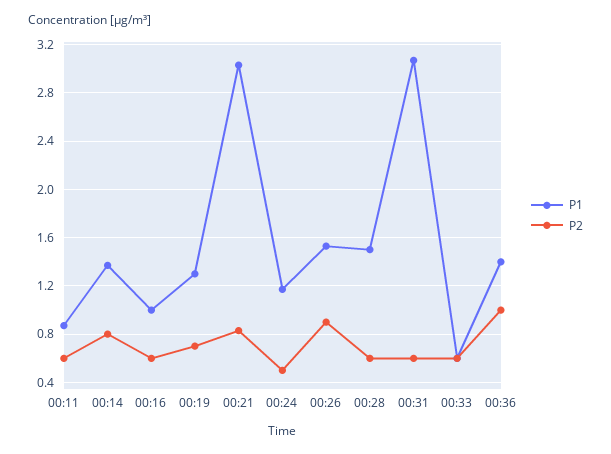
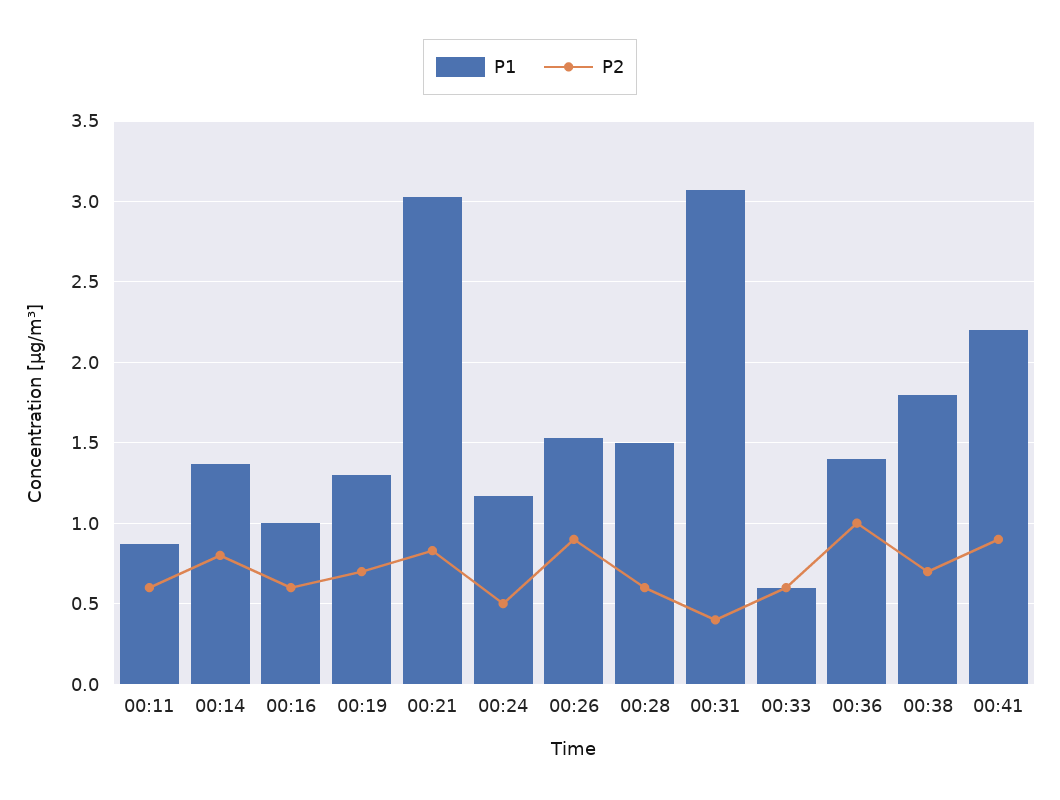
P2, 00:31: 0.6 -> 0.4
P1, 00:38: none -> 1.8
P2, 00:38: none -> 0.7
P1, 00:41: none -> 2.2
P2, 00:41: none -> 0.9

